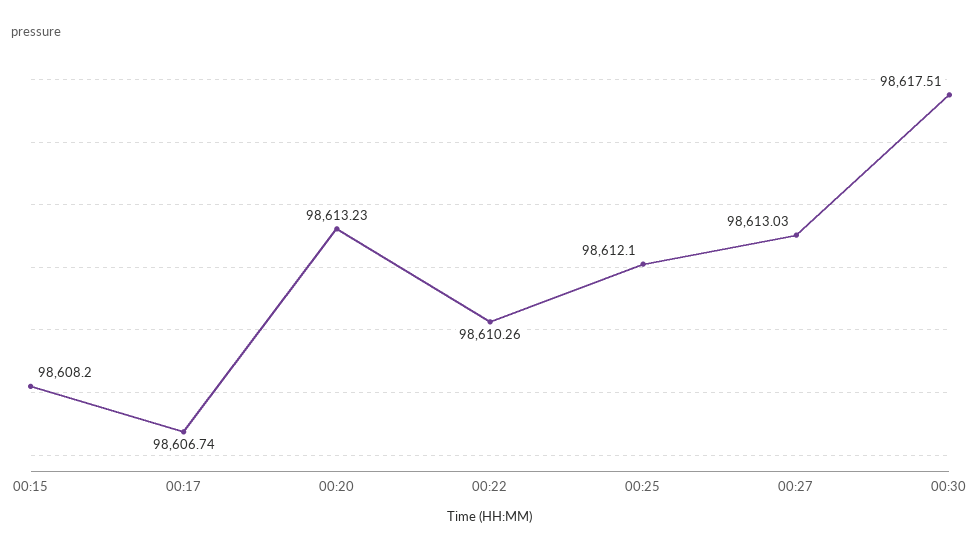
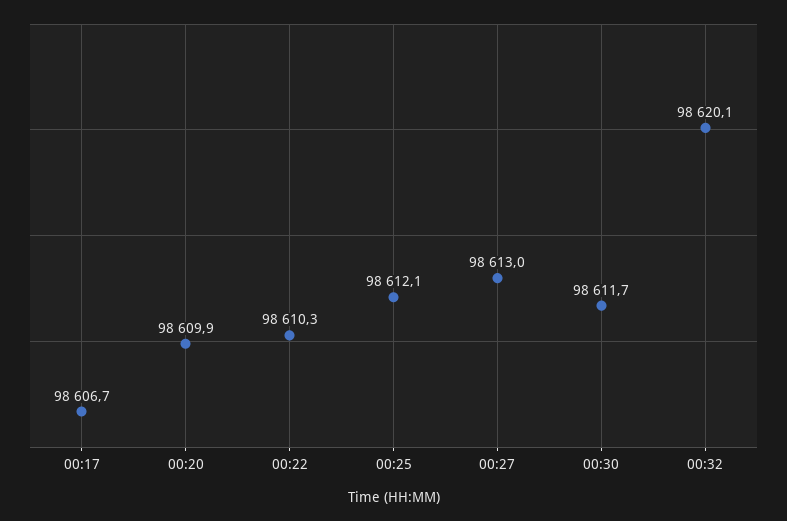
00:15: 98608.2 -> none
00:20: 98613.23 -> 98609.9
00:30: 98617.51 -> 98611.7
00:32: none -> 98620.1

